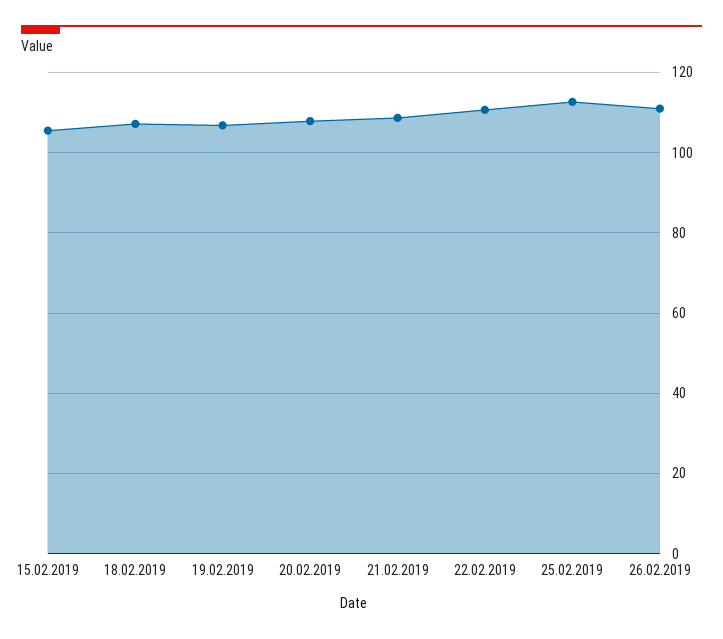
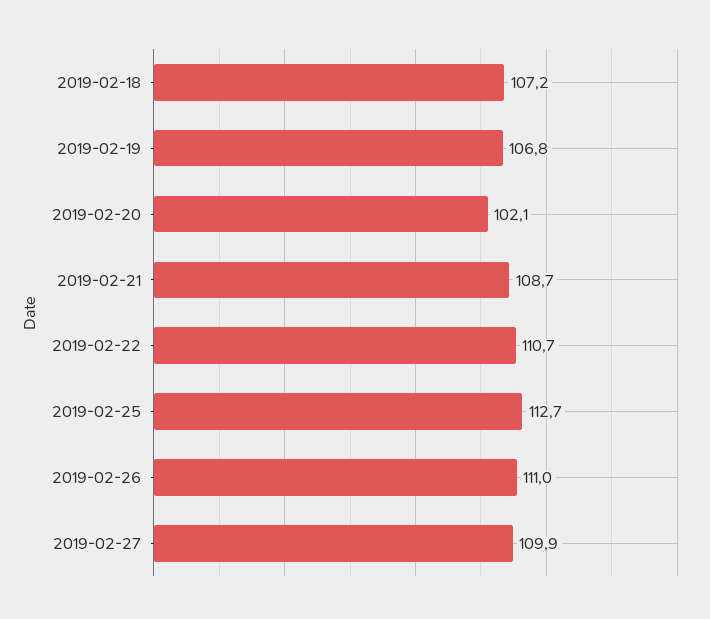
15.02.2019: 106 -> none
20.02.2019: 108 -> 102.1
2019-02-27: none -> 109.9

